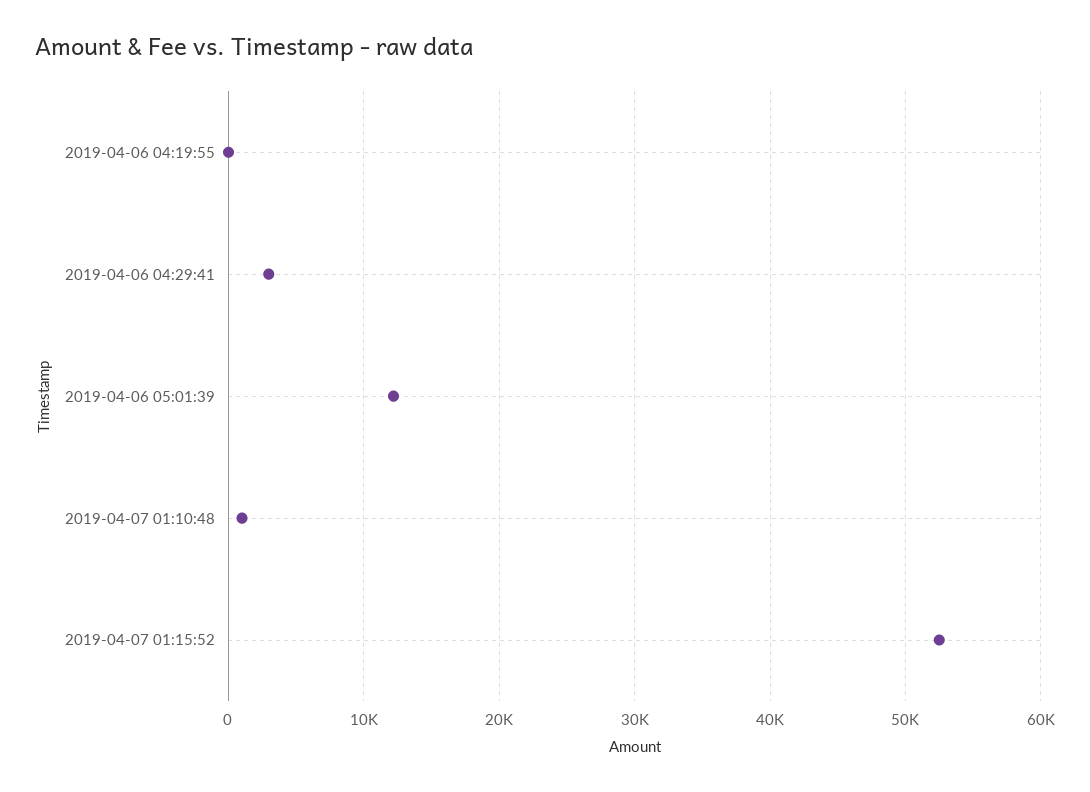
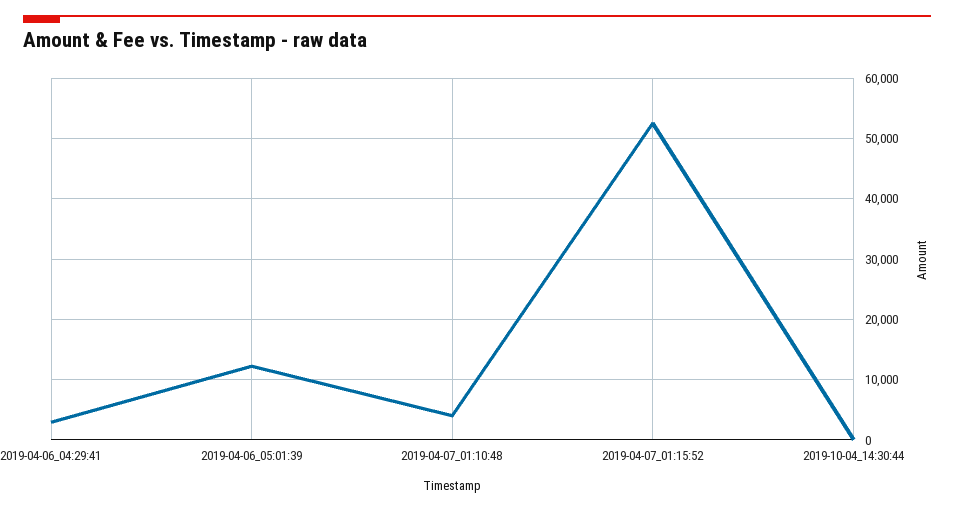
2019-04-06 04:19:55: 0 -> none
2019-04-07 01:10:48: 1000 -> 4000
2019-10-04_14:30:44: none -> 0

